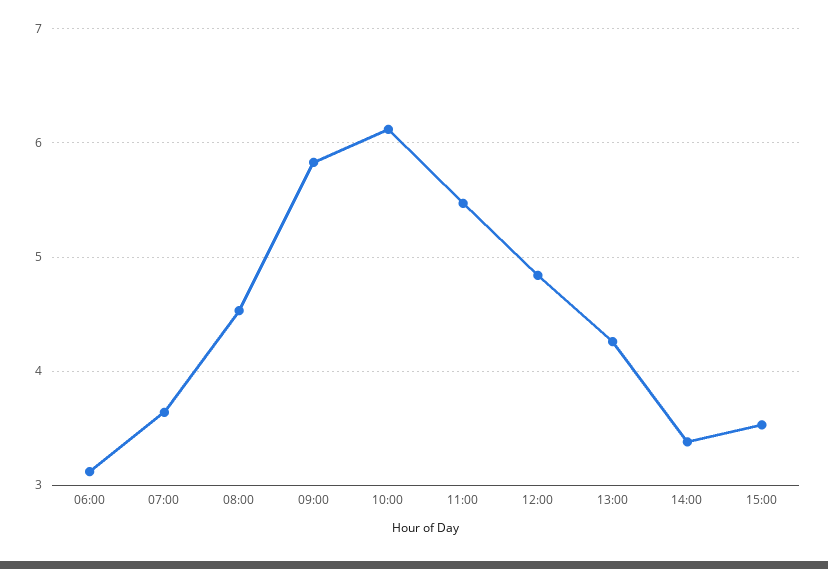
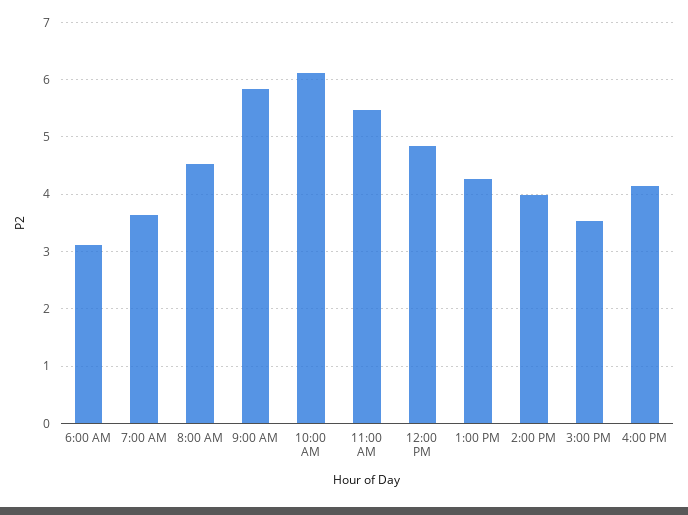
14:00: 3.4 -> 4
4:00 PM: none -> 4.2

